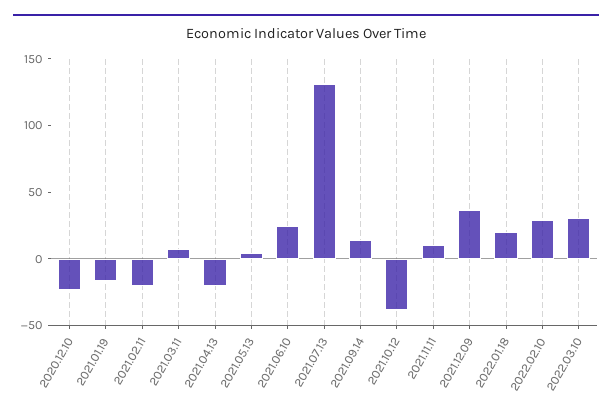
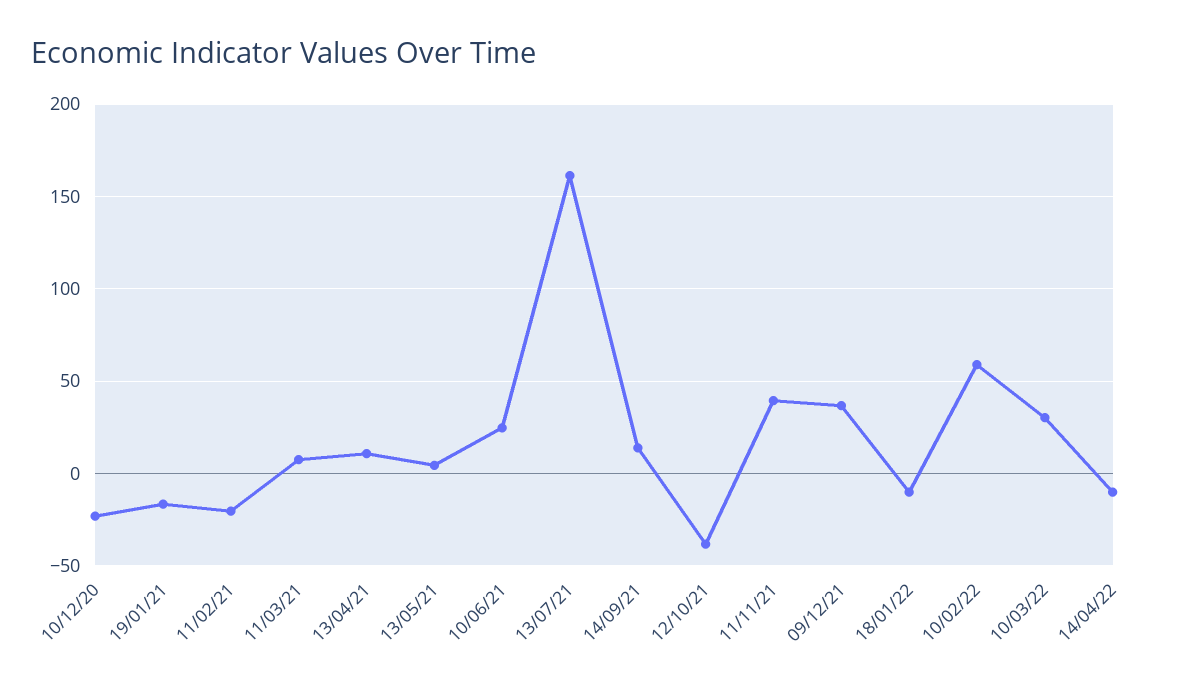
2021.04.13: -20 -> 10
2021.07.13: 130 -> 160
2021.11.11: 10 -> 40
2022.01.18: 20 -> -10
2022.02.10: 30 -> 60
14/04/22: none -> -10

